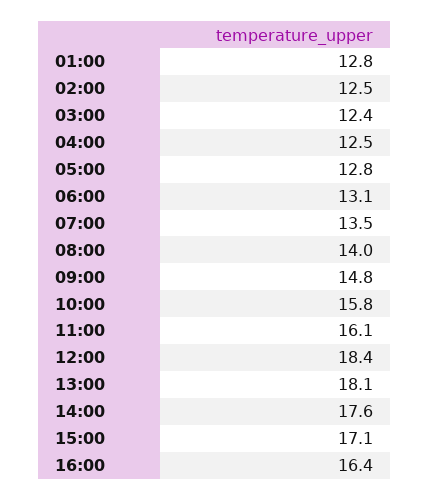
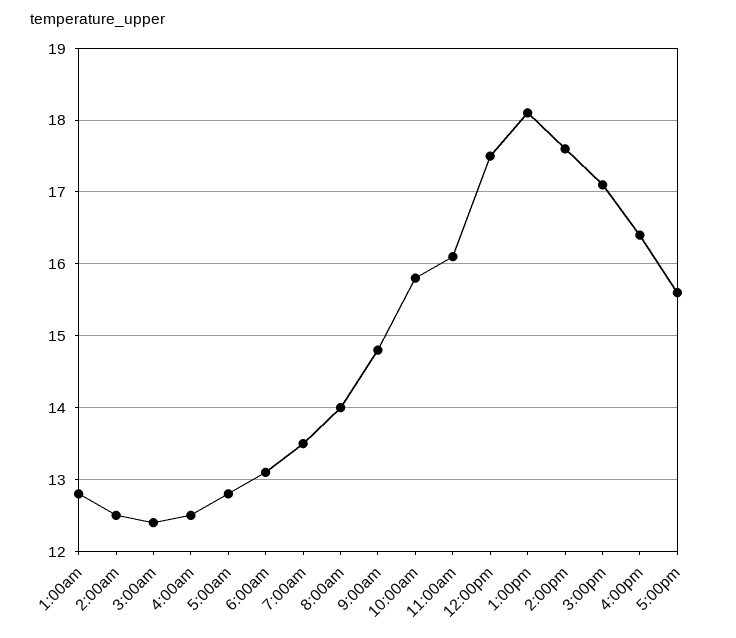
12:00: 18.4 -> 17.5
5:00pm: none -> 15.6

